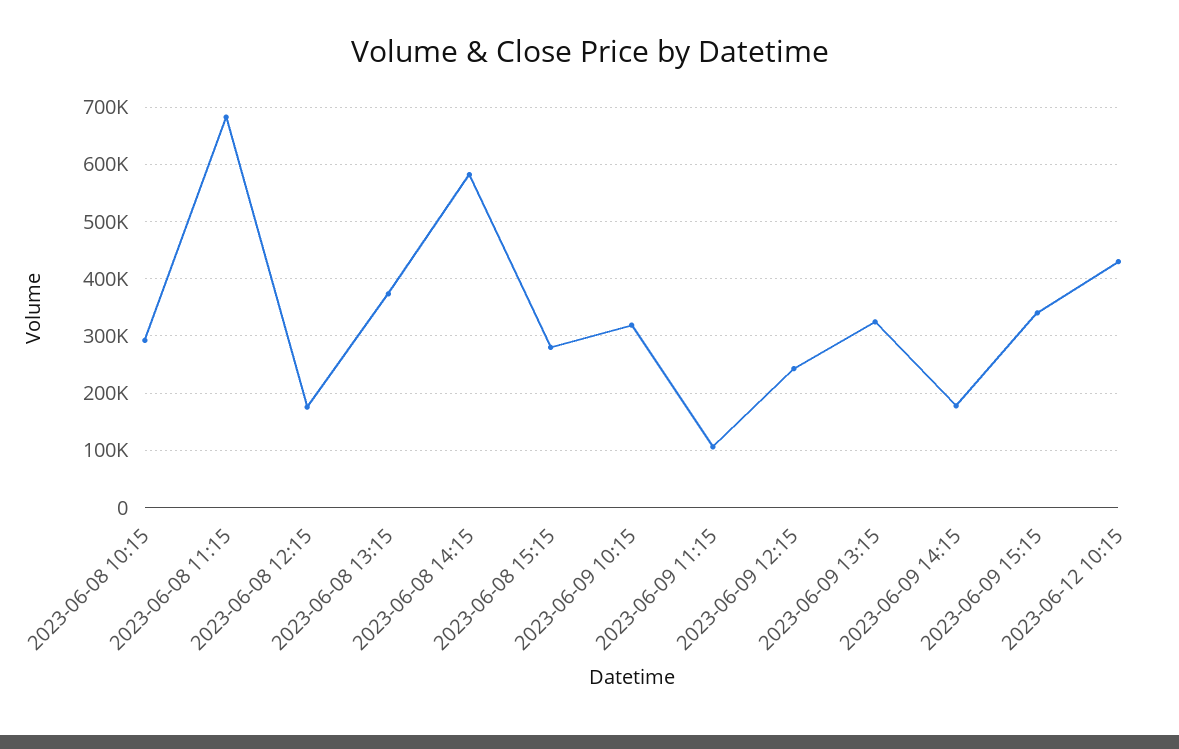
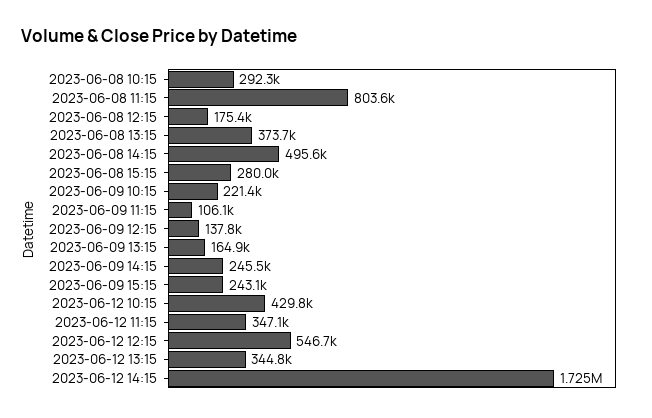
2023-06-08 11:15: 680000 -> 803600
2023-06-08 14:15: 580000 -> 495600
2023-06-09 10:15: 320000 -> 221400
2023-06-09 12:15: 240000 -> 137800
2023-06-09 13:15: 320000 -> 164900
2023-06-09 14:15: 180000 -> 245500
2023-06-09 15:15: 340000 -> 243100
2023-06-12 11:15: none -> 347100
2023-06-12 12:15: none -> 546700
2023-06-12 13:15: none -> 344800
2023-06-12 14:15: none -> 1725000

